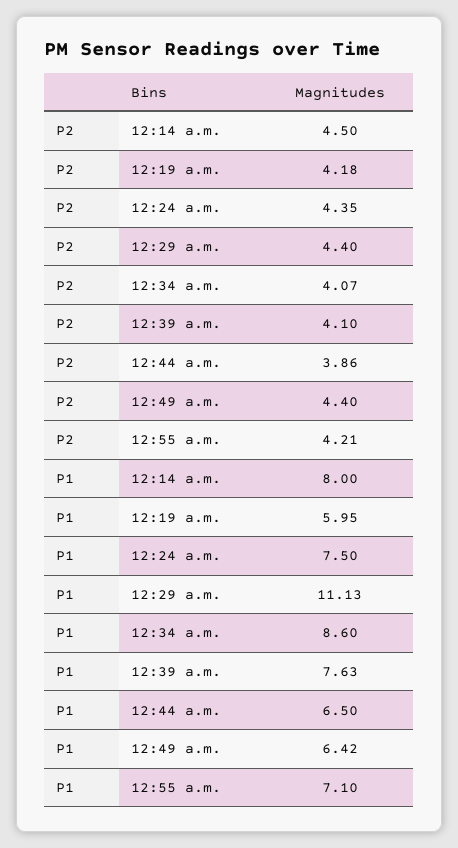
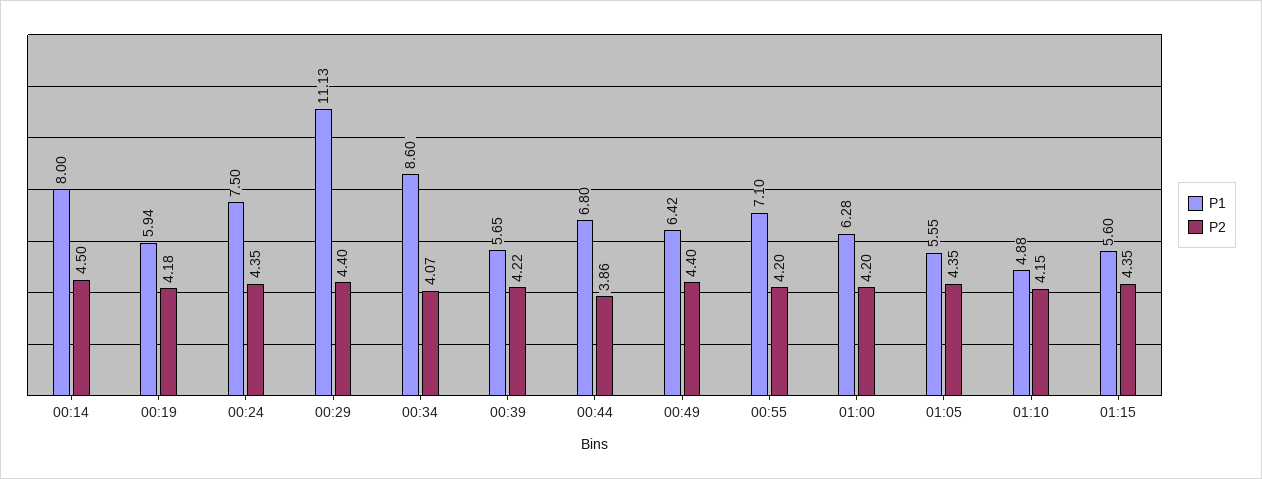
P2, 12:39 a.m.: 4.1 -> 4.22
P2, 12:55 a.m.: 4.21 -> 4.2
P1, 12:19 a.m.: 5.95 -> 5.94
P1, 12:39 a.m.: 7.63 -> 5.65
P1, 12:44 a.m.: 6.5 -> 6.8
P1, 01:00: none -> 6.28
P2, 01:00: none -> 4.2
P1, 01:05: none -> 5.55
P2, 01:05: none -> 4.35
P1, 01:10: none -> 4.88
P2, 01:10: none -> 4.15
P1, 01:15: none -> 5.6
P2, 01:15: none -> 4.35

